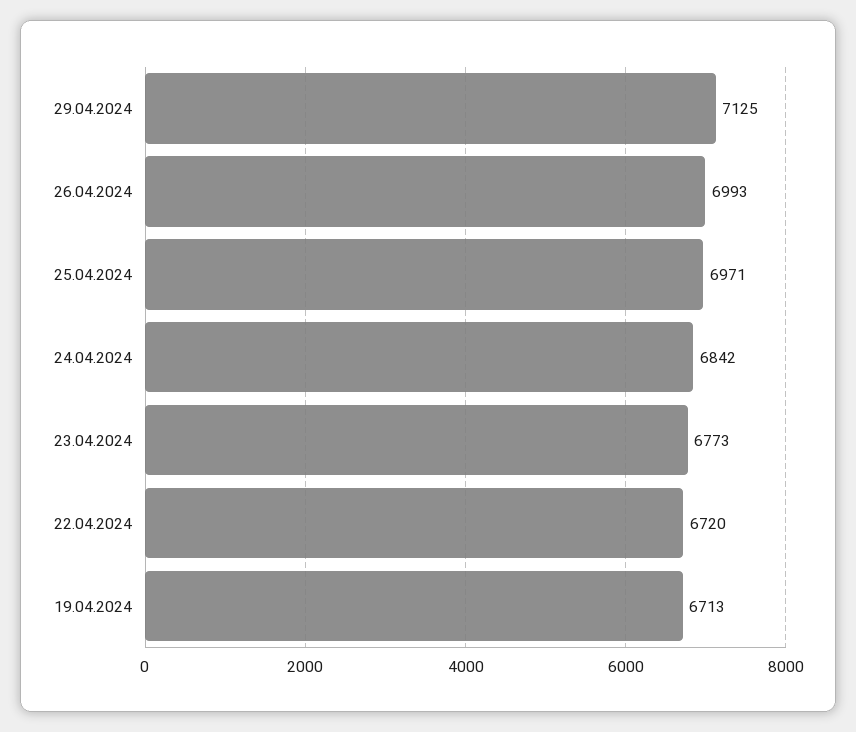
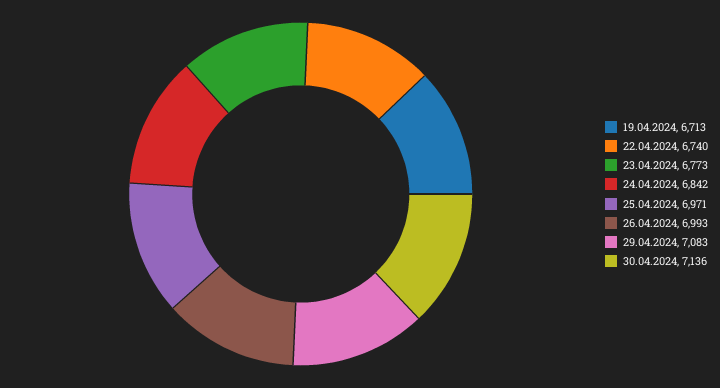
29.04.2024: 7125 -> 7083
22.04.2024: 6720 -> 6740
30.04.2024: none -> 7136

